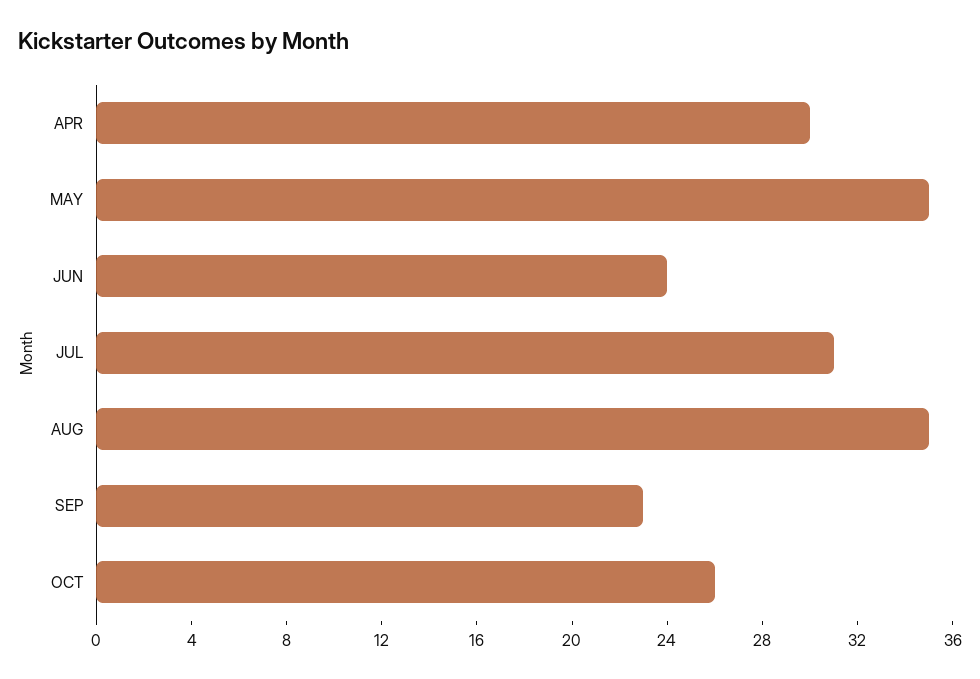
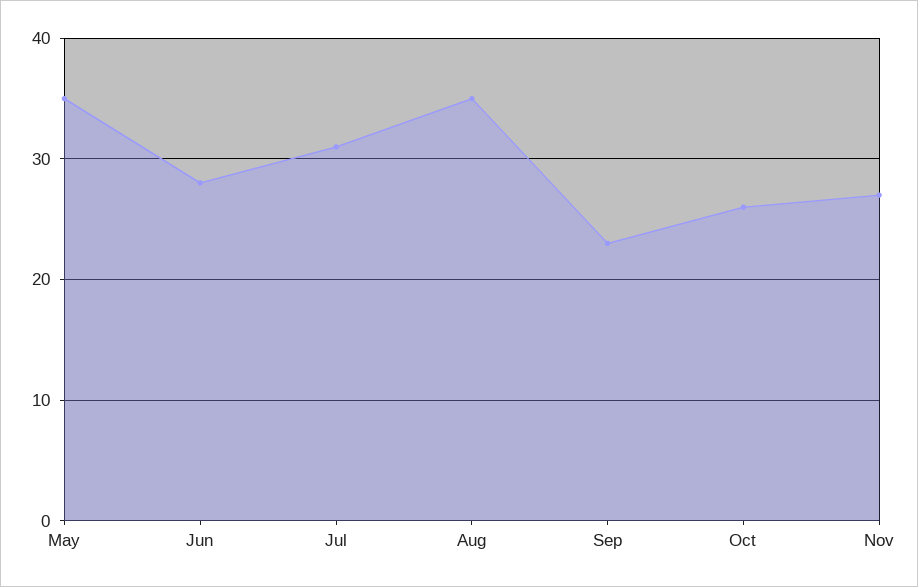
APR: 30 -> none
JUN: 24 -> 28
Nov: none -> 27

